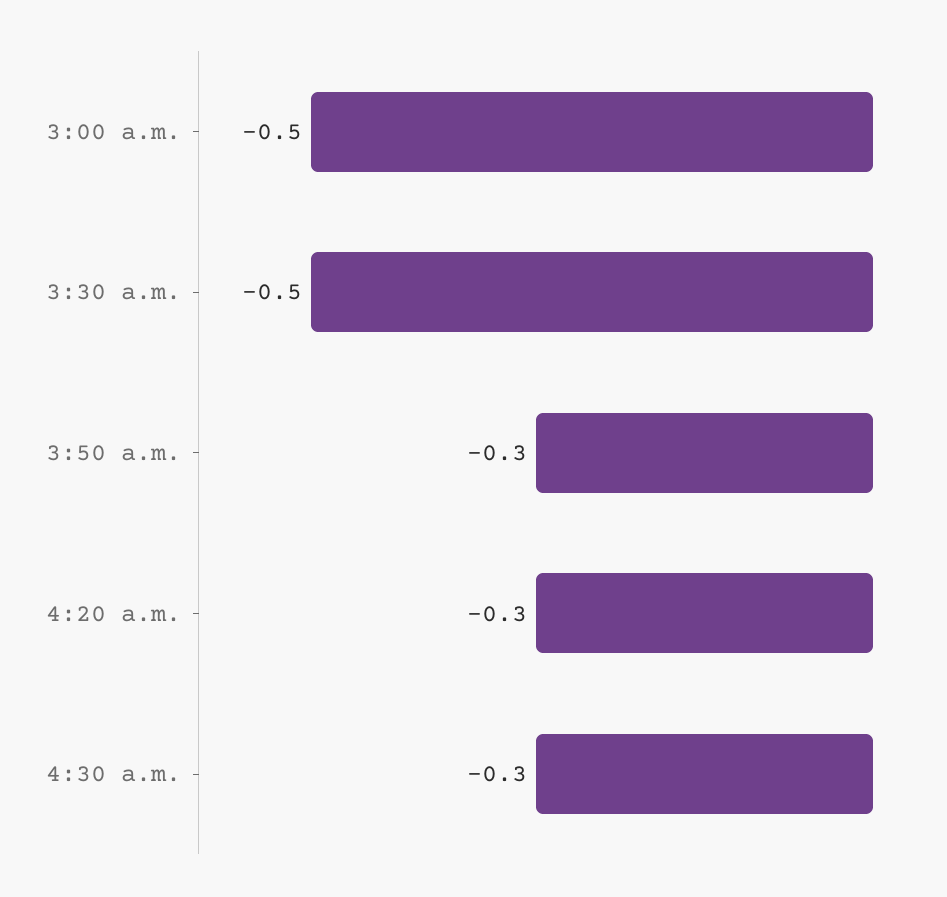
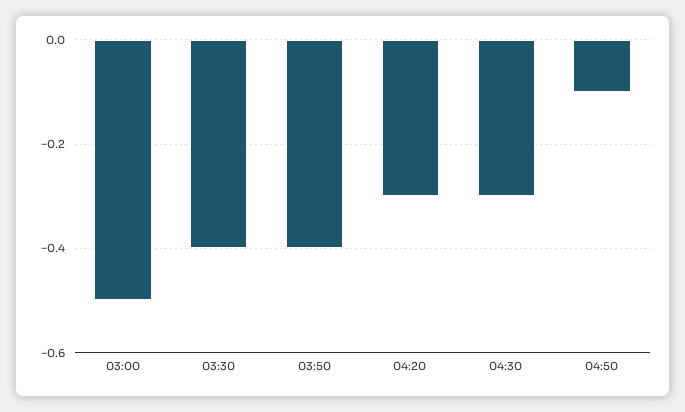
3:30 a.m.: -0.5 -> -0.4
3:50 a.m.: -0.3 -> -0.4
04:50: none -> -0.1

